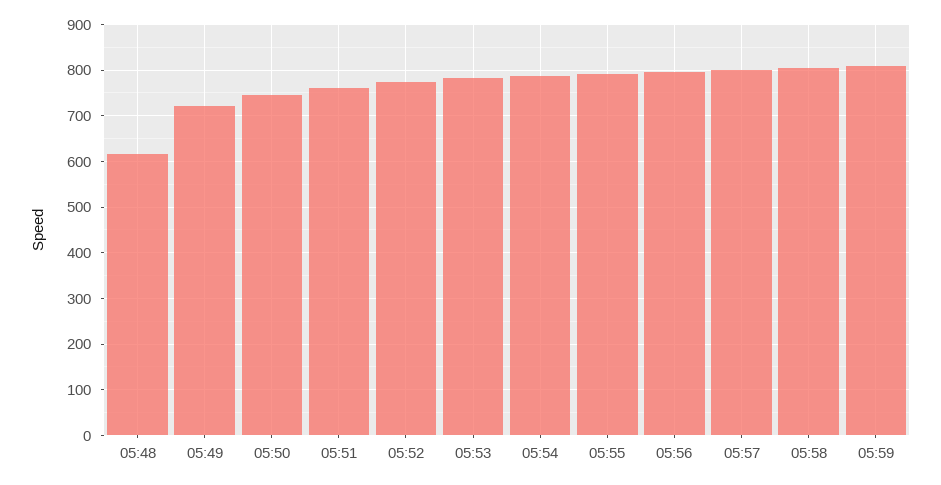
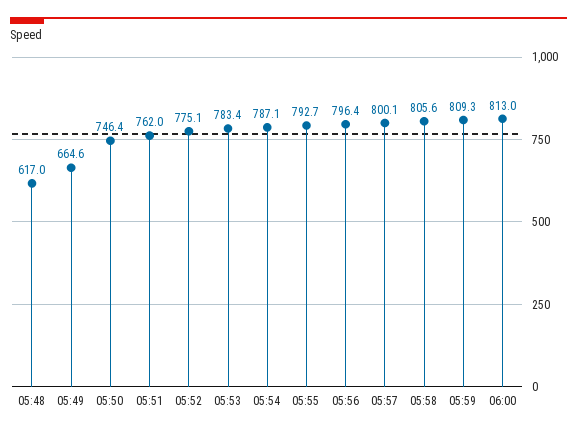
05:49: 720 -> 664.6
06:00: none -> 813

